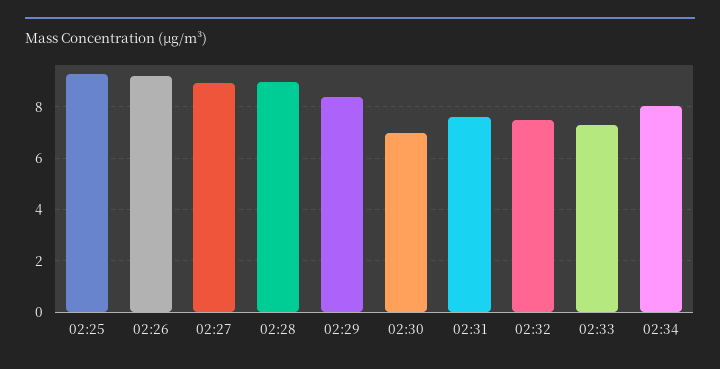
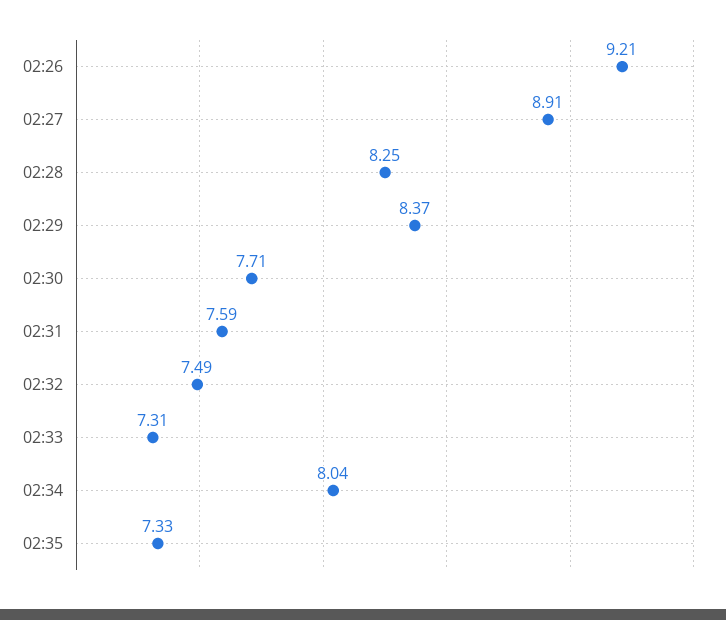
02:25: 9.25 -> none
02:28: 9 -> 8.25
02:30: 7 -> 7.71
02:35: none -> 7.33

